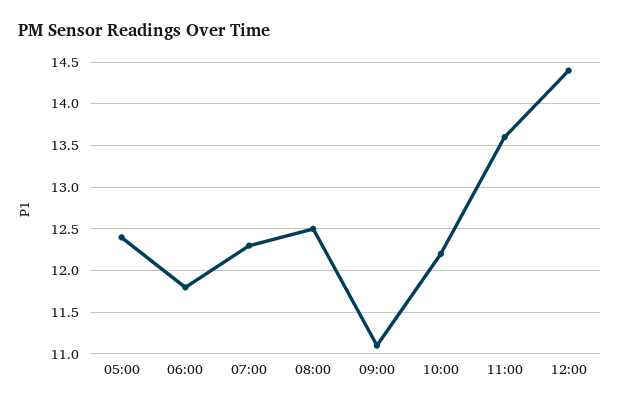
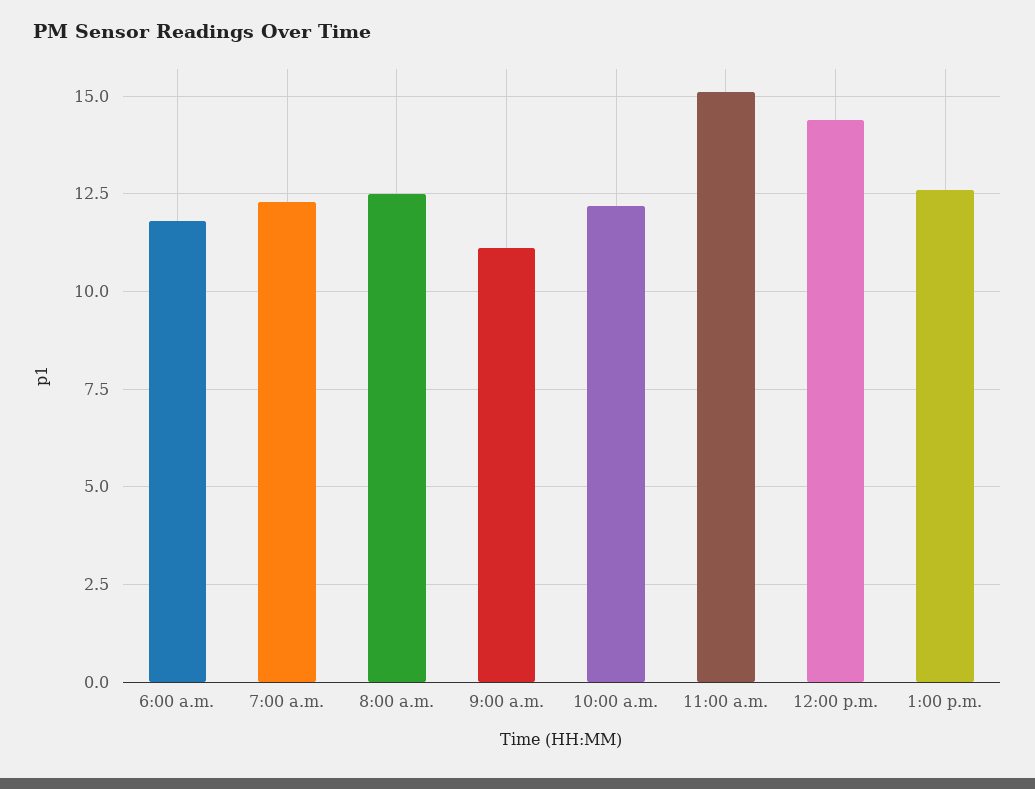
05:00: 12.4 -> none
11:00: 13.6 -> 15
1:00 p.m.: none -> 12.5

